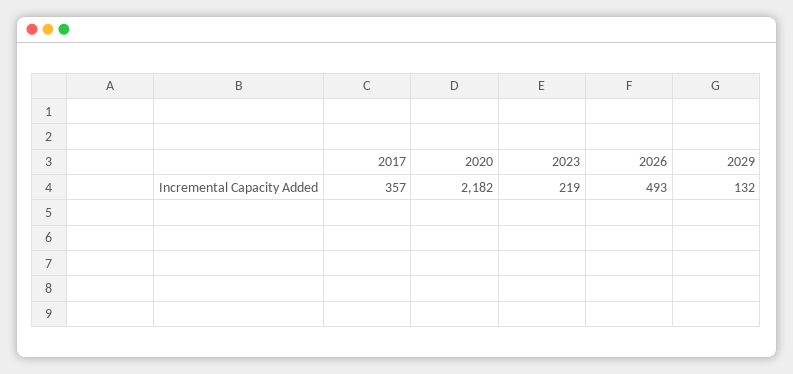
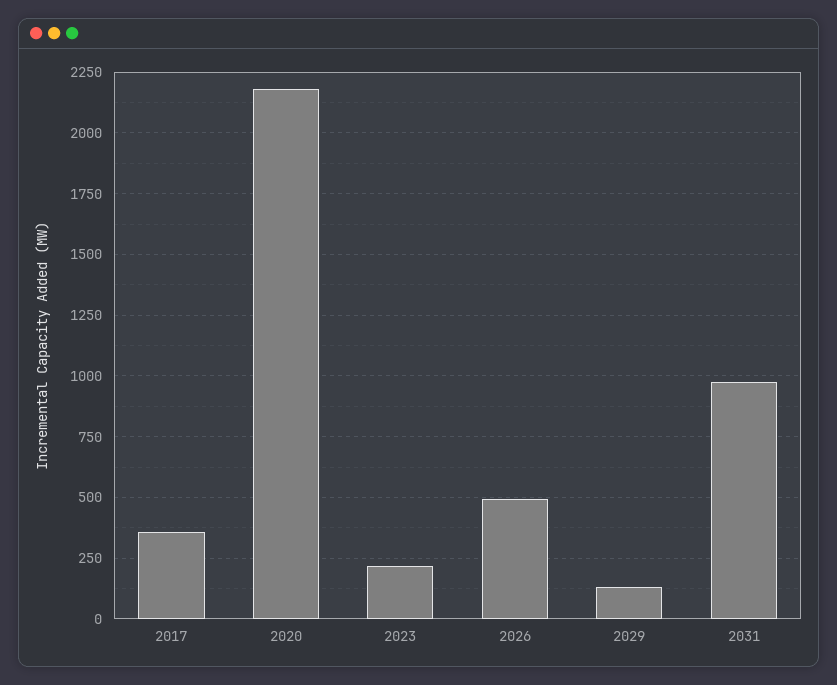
2031: none -> 975

